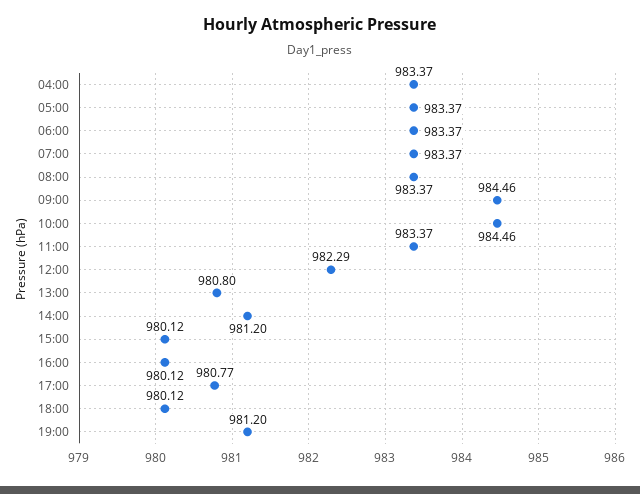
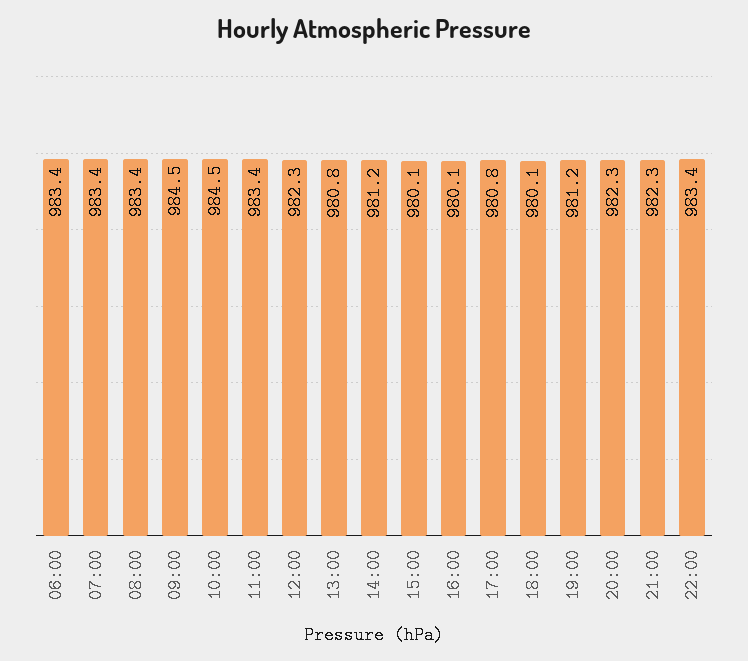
04:00: 983.37 -> none
05:00: 983.37 -> none
20:00: none -> 982.3
21:00: none -> 982.3
22:00: none -> 983.4

